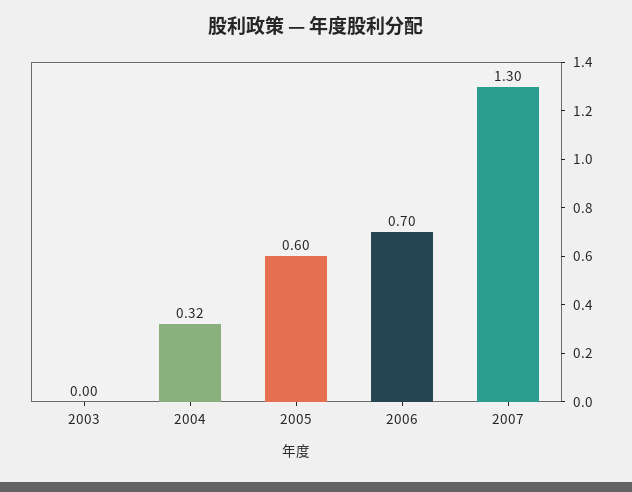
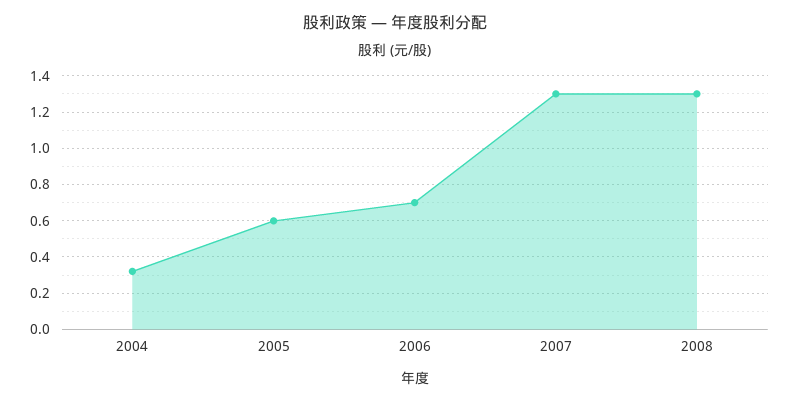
2003: 0 -> none
2008: none -> 1.3

